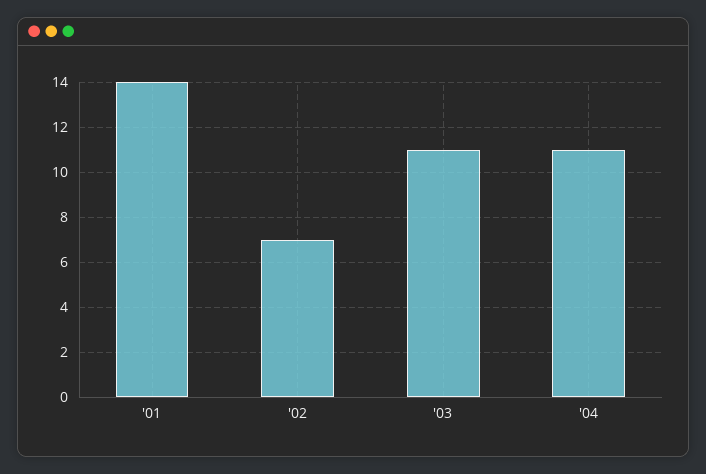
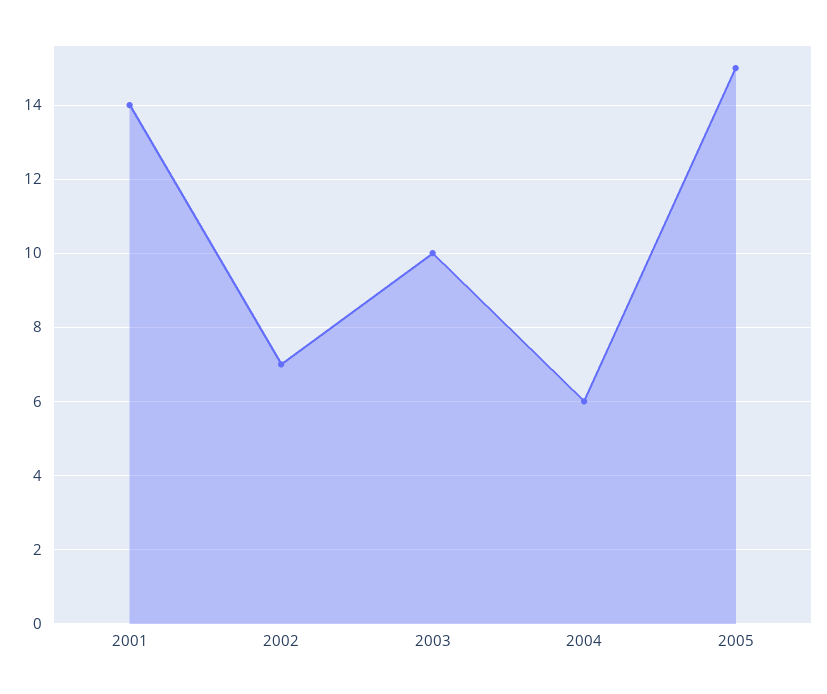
'03: 11 -> 10
'04: 11 -> 6
2005: none -> 15

